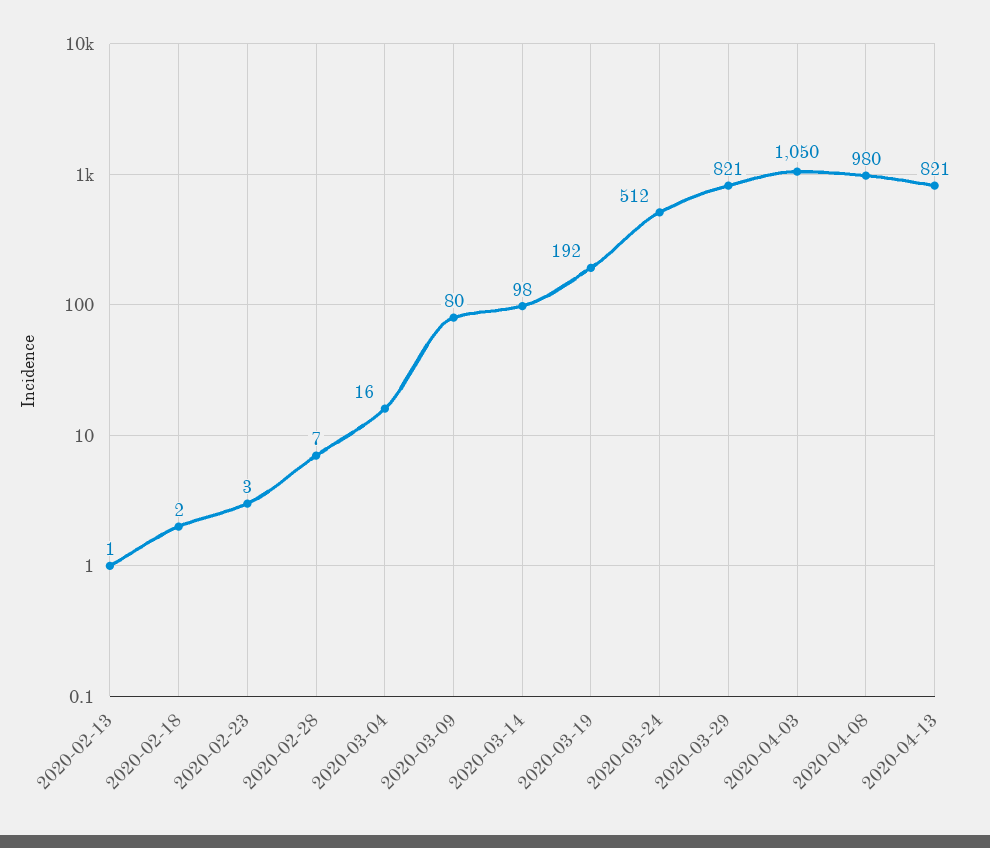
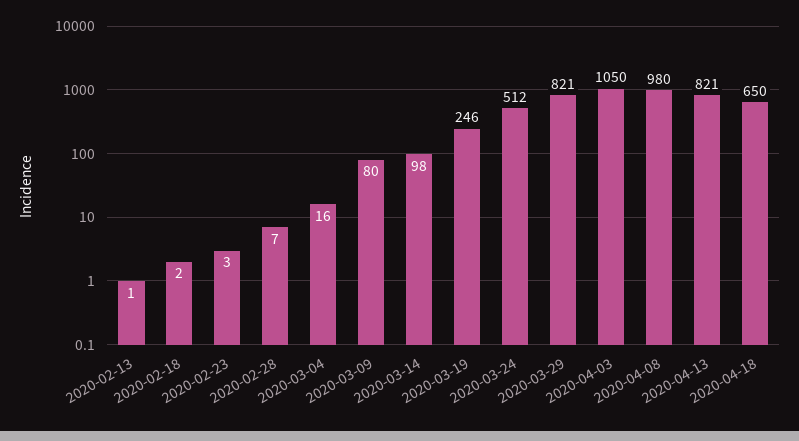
2020-03-19: 192 -> 246
2020-04-18: none -> 650

